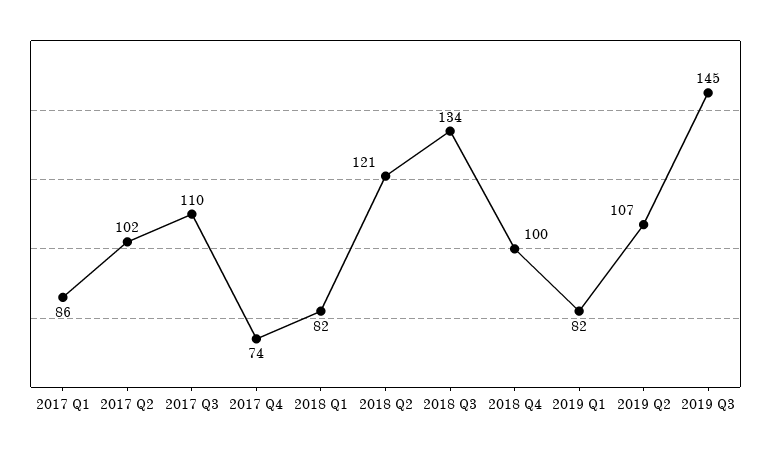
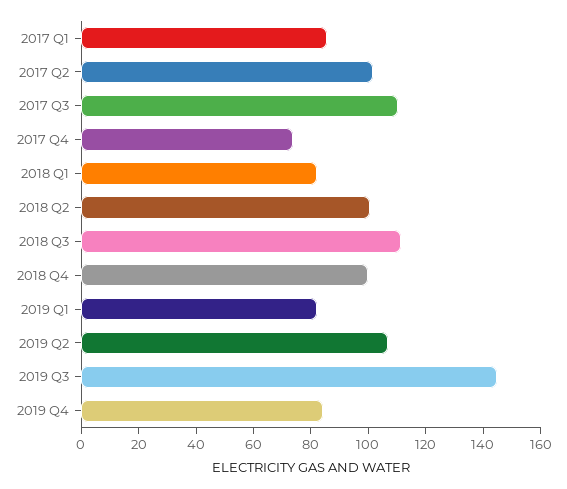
2018 Q2: 121 -> 100
2018 Q3: 134 -> 110
2019 Q4: none -> 85

